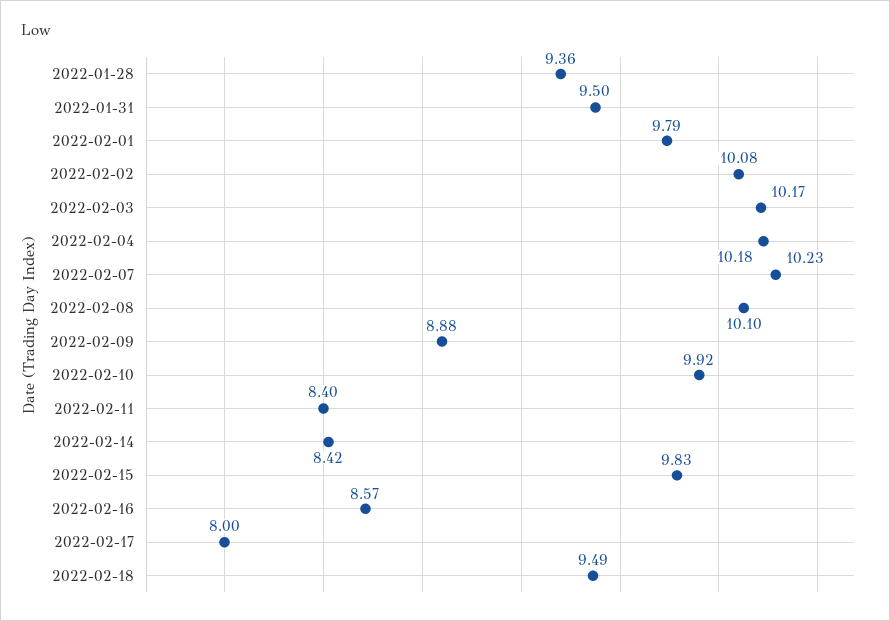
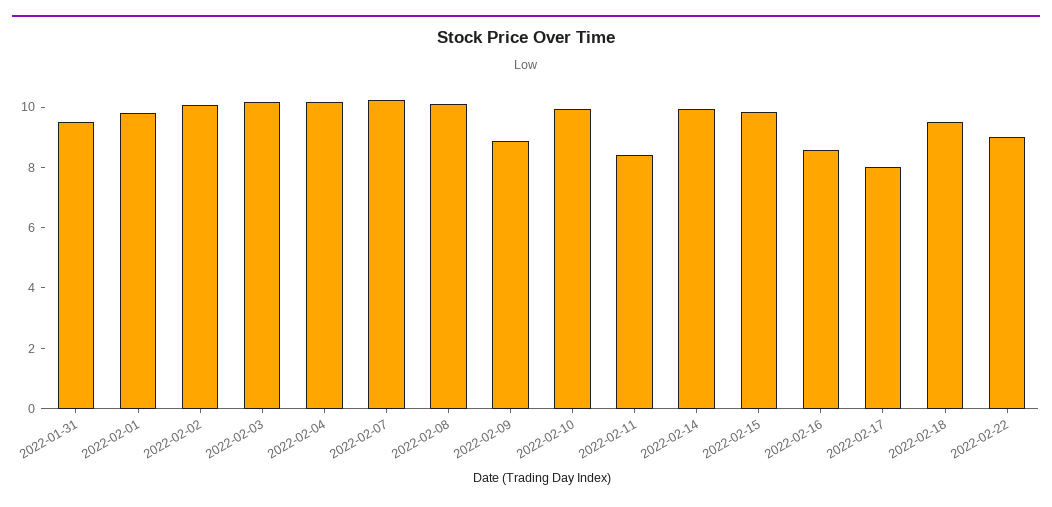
2022-01-28: 9.36 -> none
2022-02-14: 8.42 -> 10
2022-02-22: none -> 9

